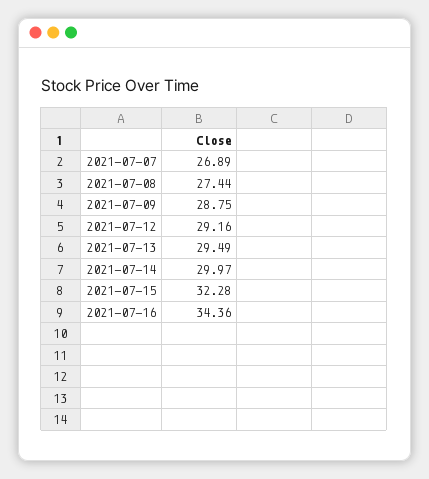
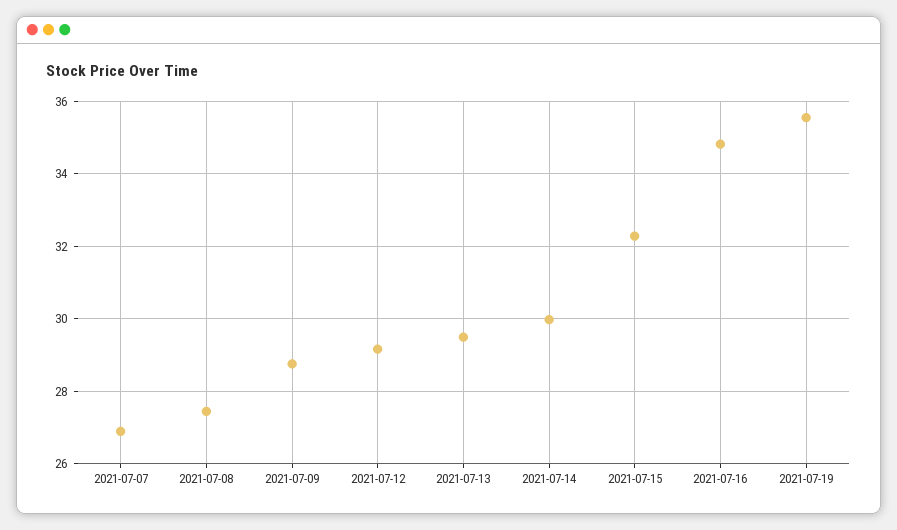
2021-07-16: 34.36 -> 34.8
2021-07-19: none -> 35.6

